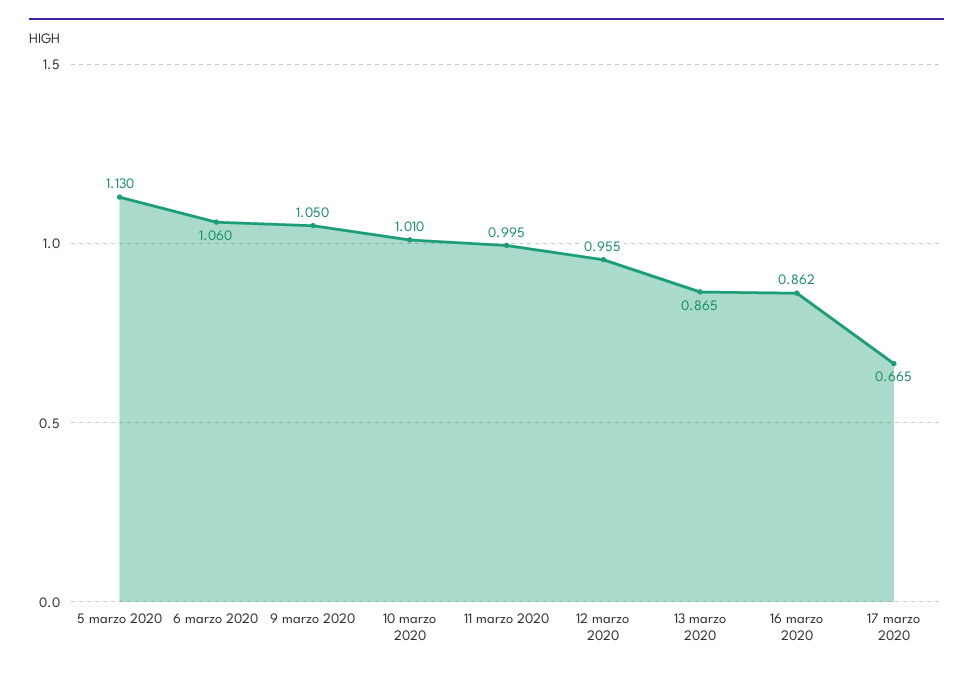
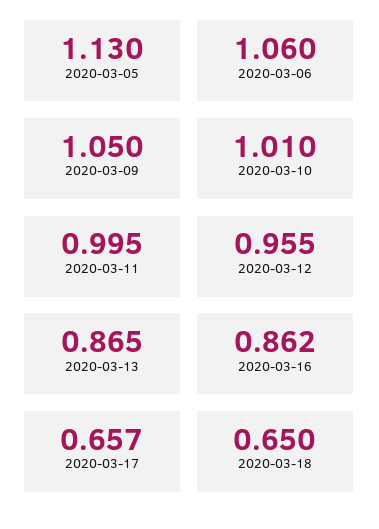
17 marzo 2020: 0.665 -> 0.657
2020-03-18: none -> 0.65

